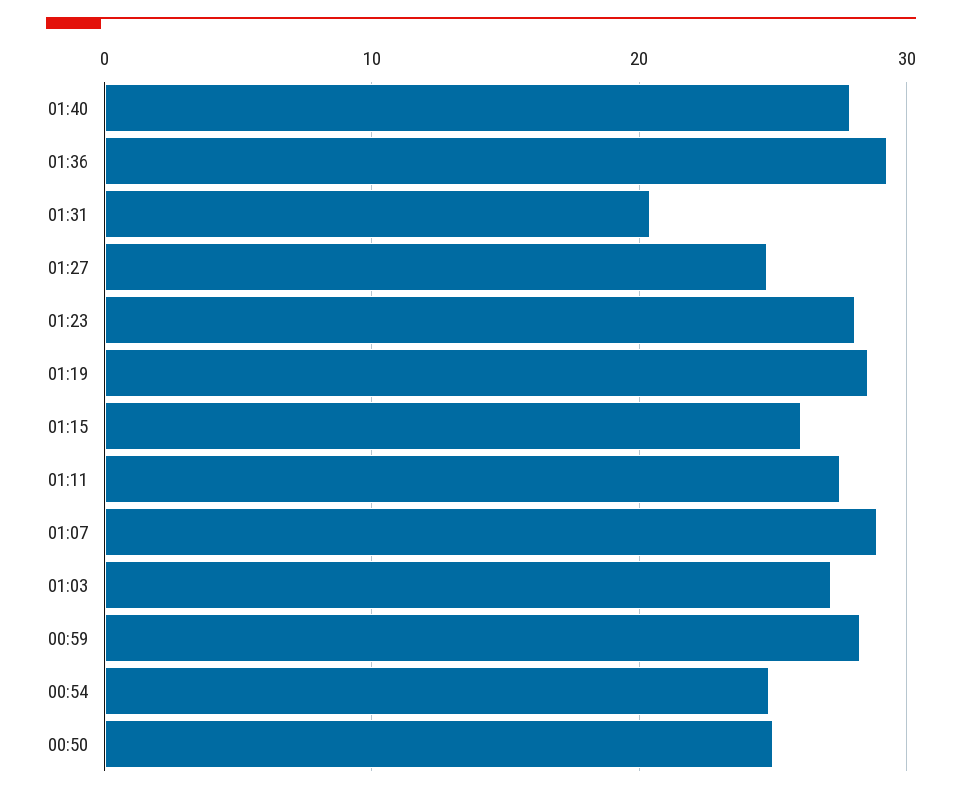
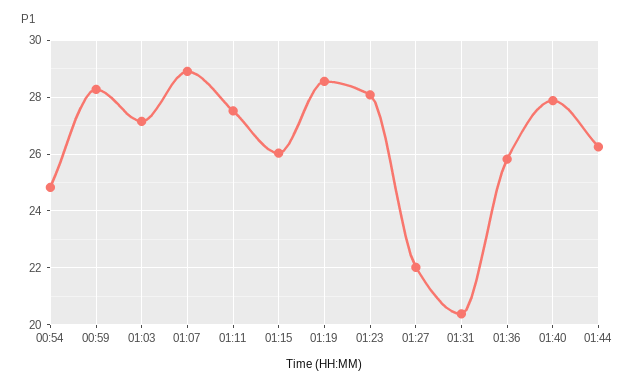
01:36: 29 -> 25.75
01:27: 25 -> 22
00:50: 25 -> none
01:44: none -> 26.25

